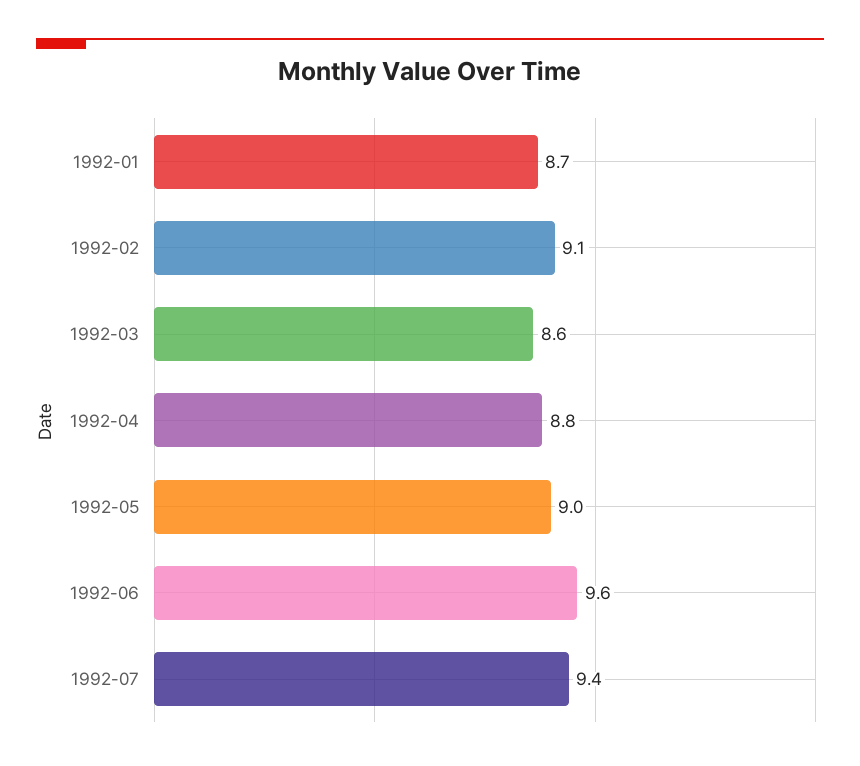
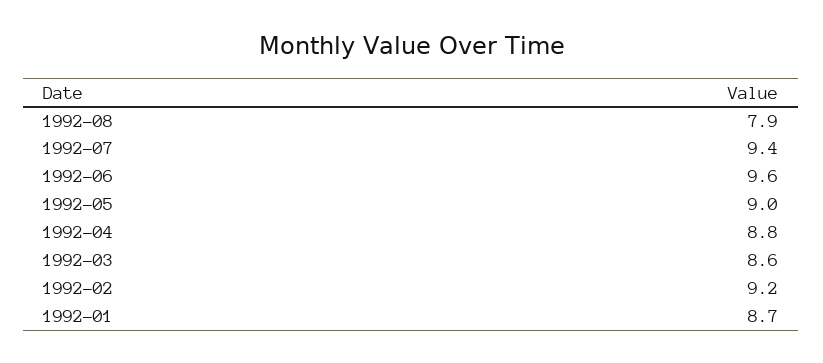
1992-02: 9.1 -> 9.2
1992-08: none -> 7.9

